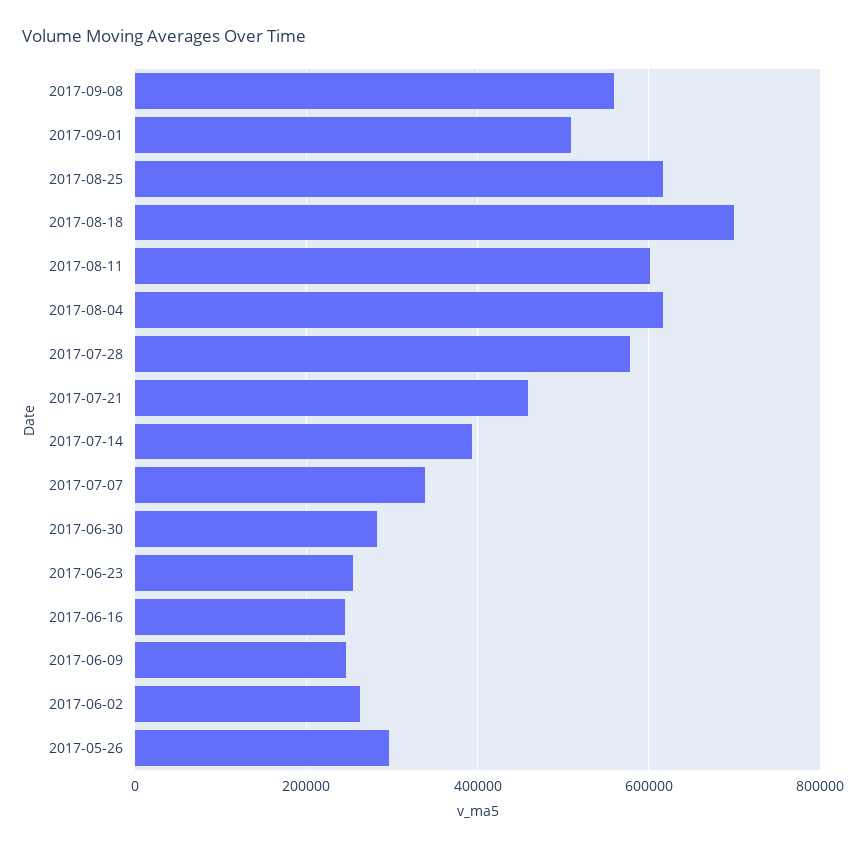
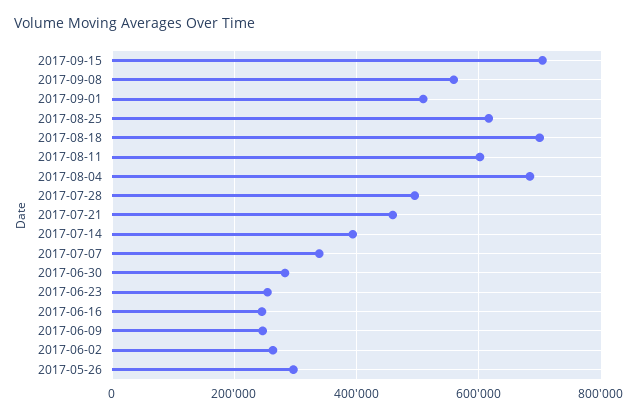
2017-08-04: 620000 -> 680000
2017-07-28: 580000 -> 500000
2017-09-15: none -> 700000

